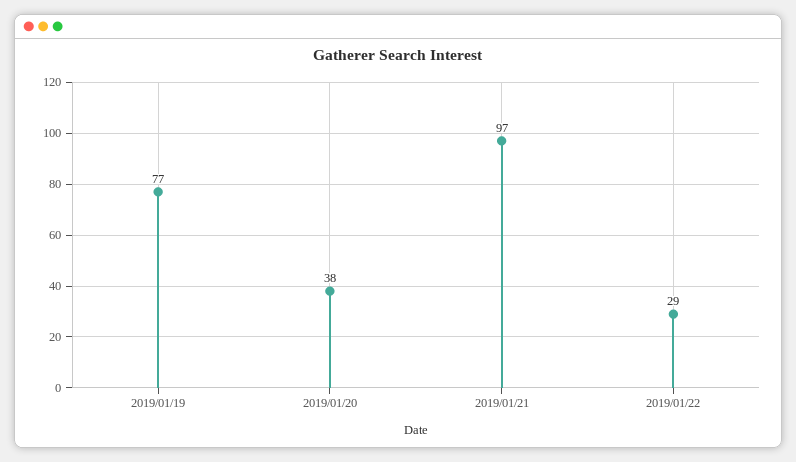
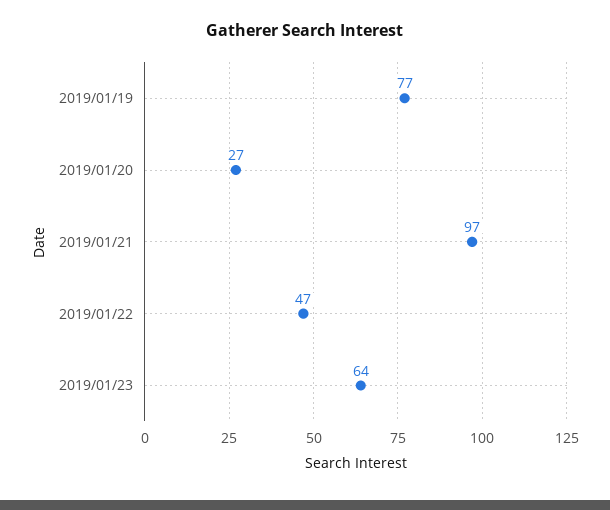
2019/01/20: 38 -> 27
2019/01/22: 29 -> 47
2019/01/23: none -> 64

